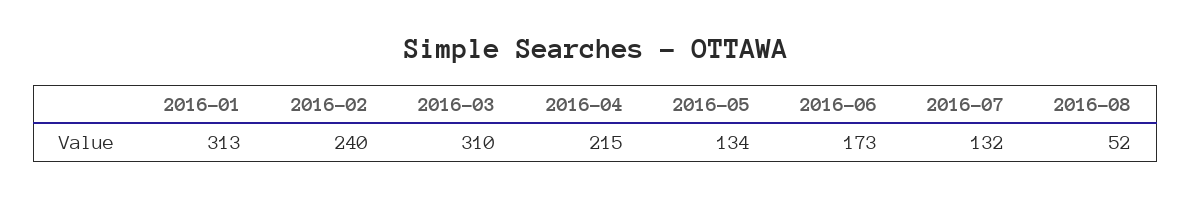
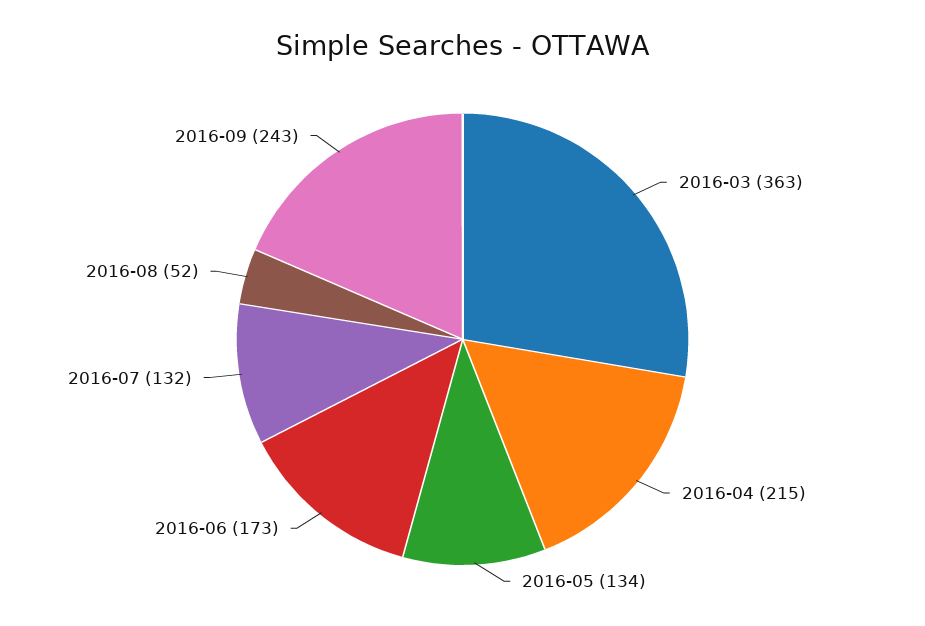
2016-01: 313 -> none
2016-02: 240 -> none
2016-03: 310 -> 363
2016-09: none -> 243

